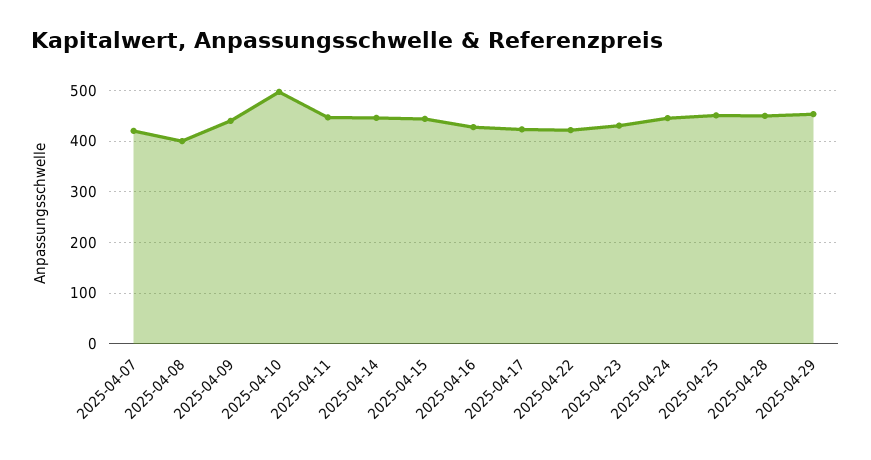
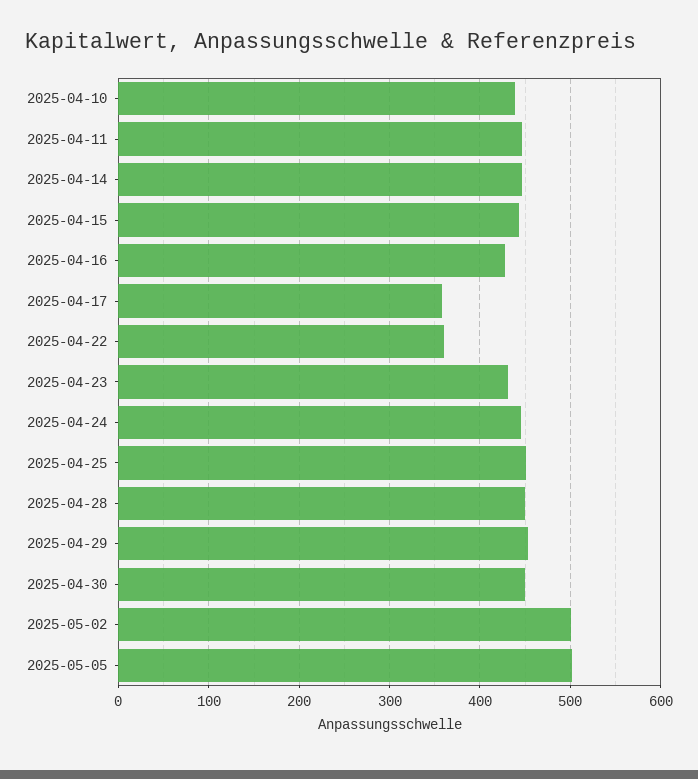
2025-04-07: 420 -> none
2025-04-08: 400 -> none
2025-04-09: 440 -> none
2025-04-10: 500 -> 440
2025-04-17: 420 -> 360
2025-04-22: 420 -> 360
2025-04-30: none -> 450
2025-05-02: none -> 500
2025-05-05: none -> 500

